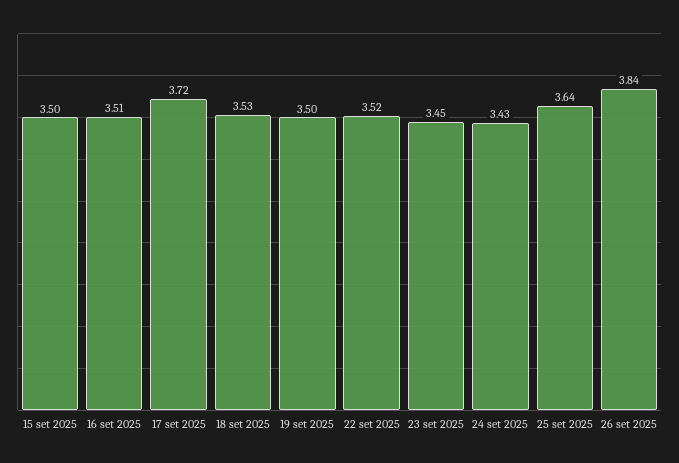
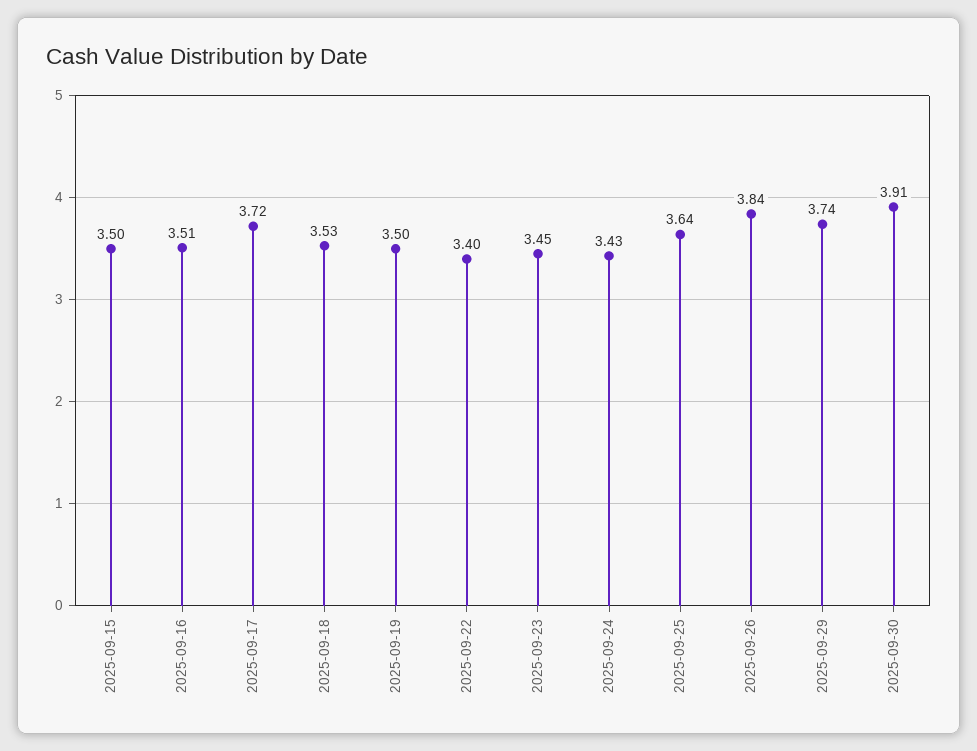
22 set 2025: 3.52 -> 3.4
2025-09-29: none -> 3.74
2025-09-30: none -> 3.91

